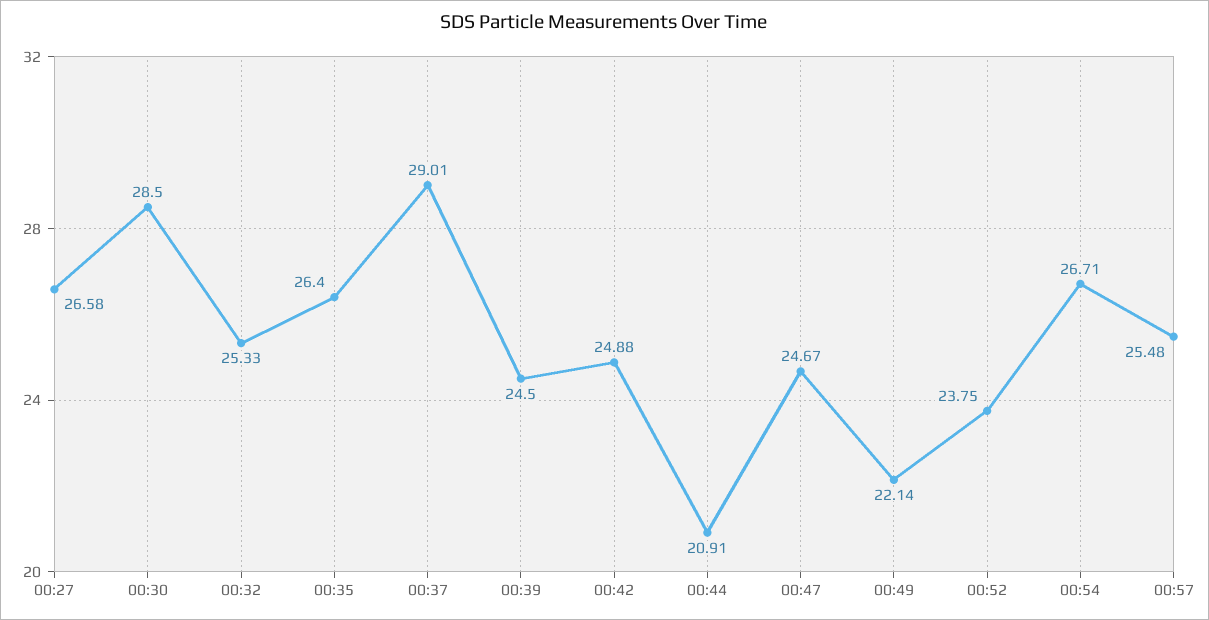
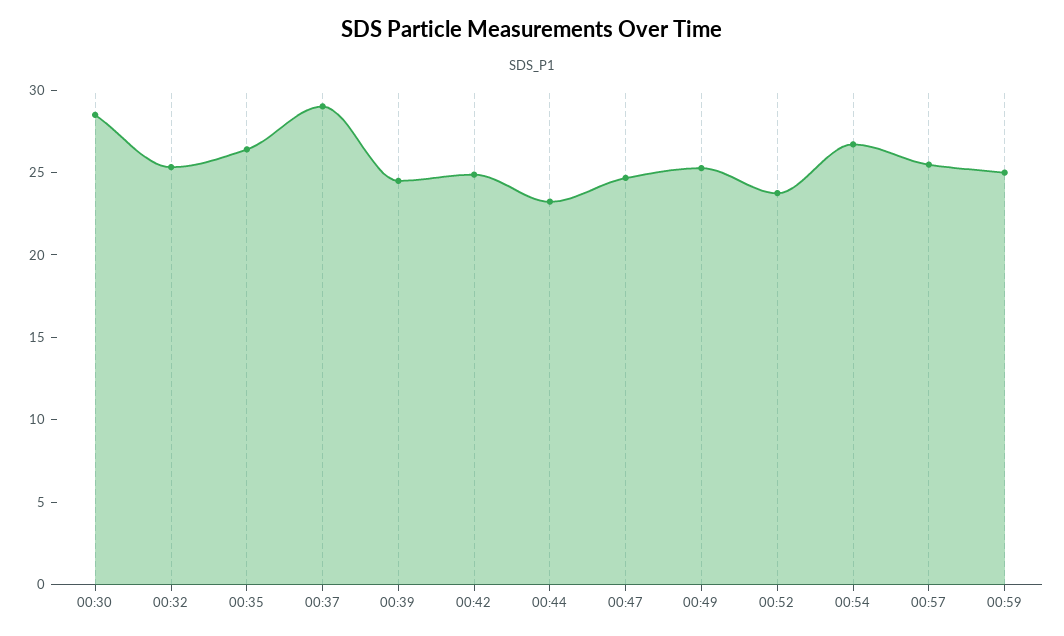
00:27: 26.58 -> none
00:44: 20.91 -> 23
00:49: 22.14 -> 25
00:59: none -> 25

